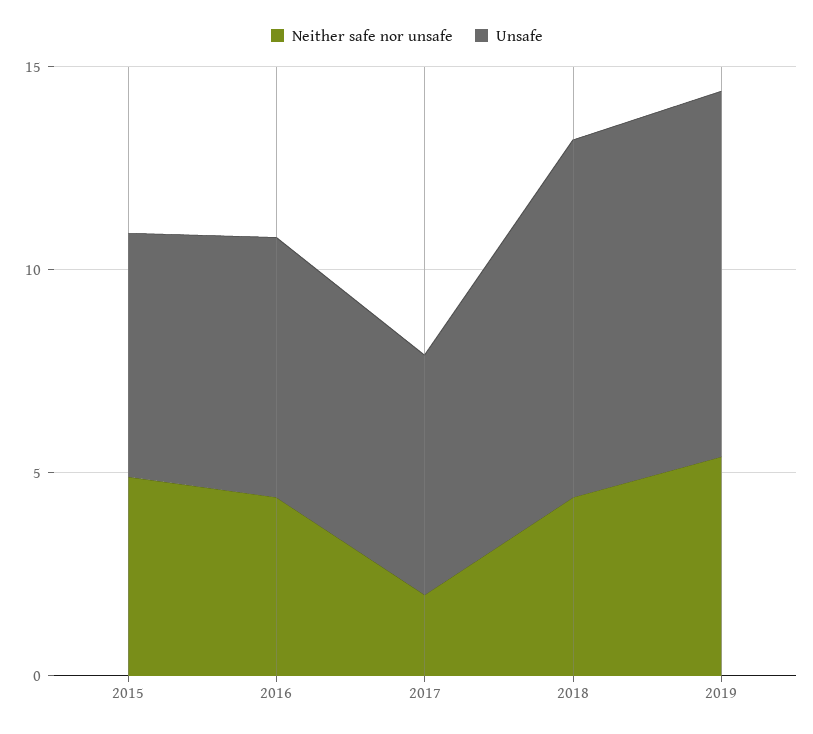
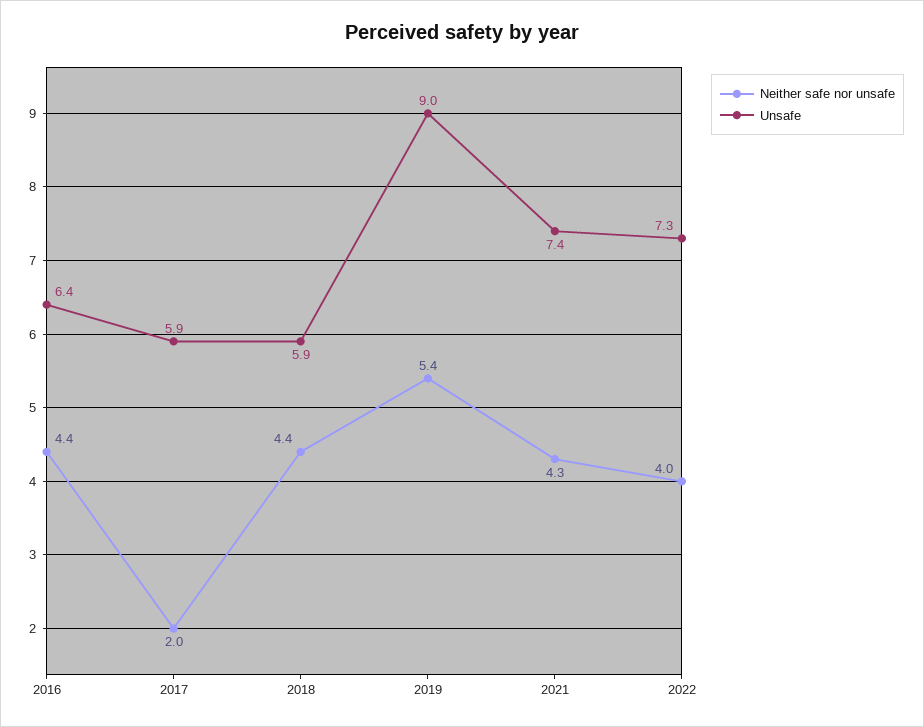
Neither safe nor unsafe, 2015: 5 -> none
Unsafe, 2015: 6 -> none
Unsafe, 2018: 9 -> 5.9
Neither safe nor unsafe, 2021: none -> 4.3
Unsafe, 2021: none -> 7.4
Neither safe nor unsafe, 2022: none -> 4
Unsafe, 2022: none -> 7.3

